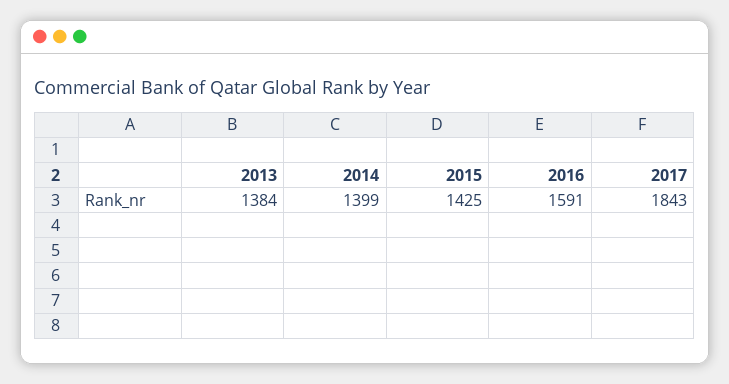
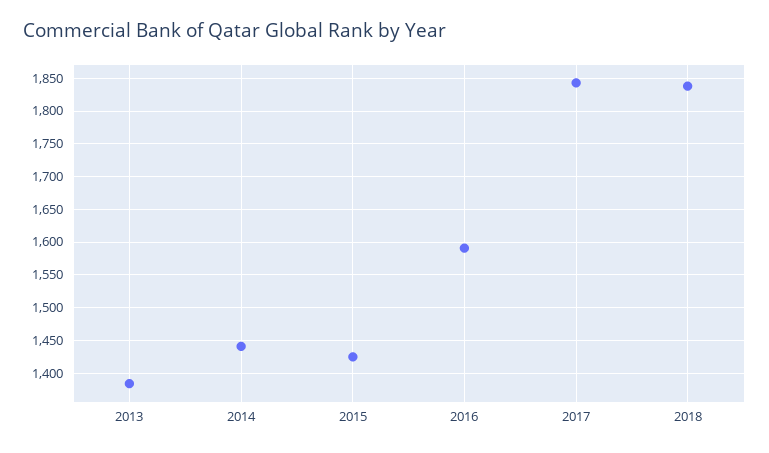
2014: 1399 -> 1440
2018: none -> 1840

